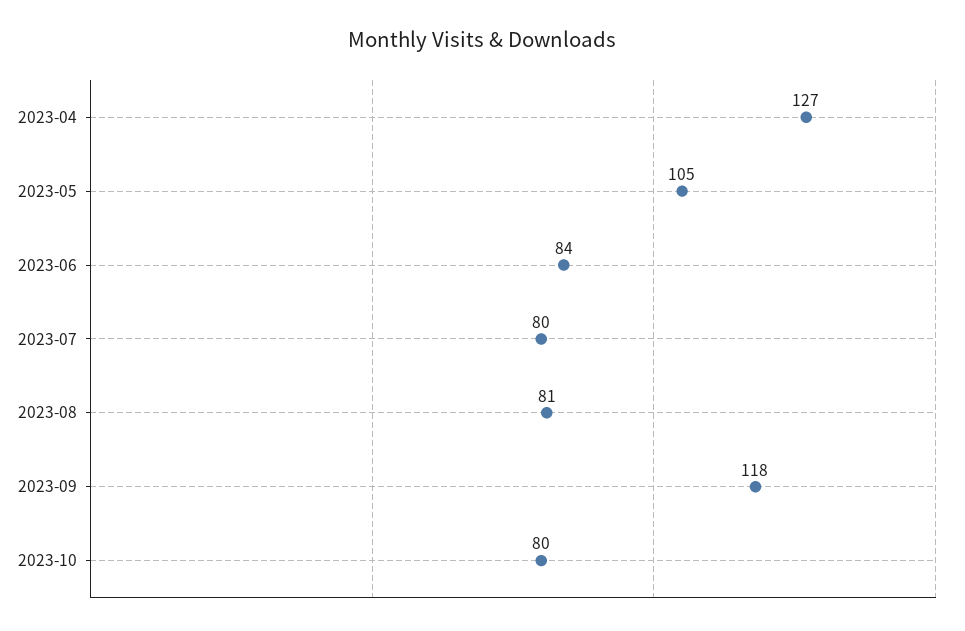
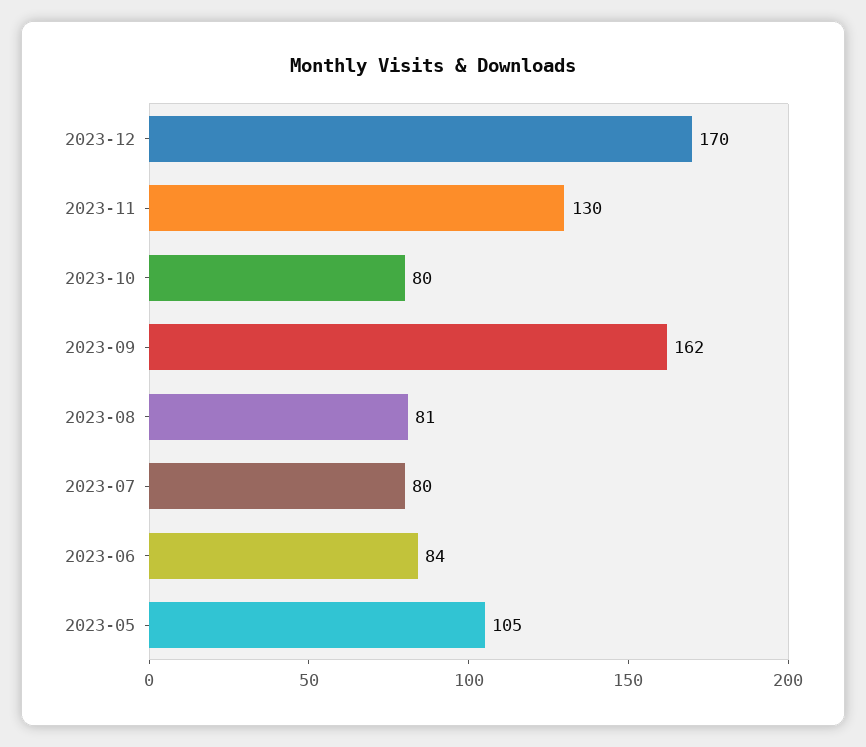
2023-04: 127 -> none
2023-09: 118 -> 162
2023-12: none -> 170
2023-11: none -> 130

